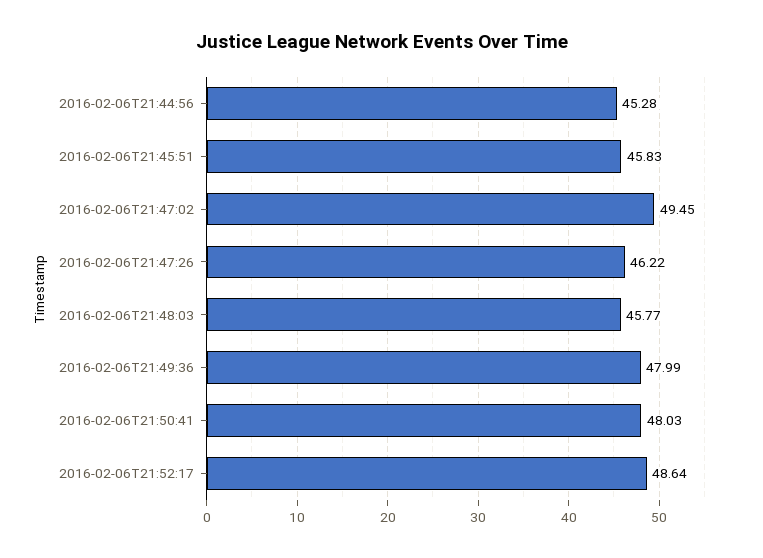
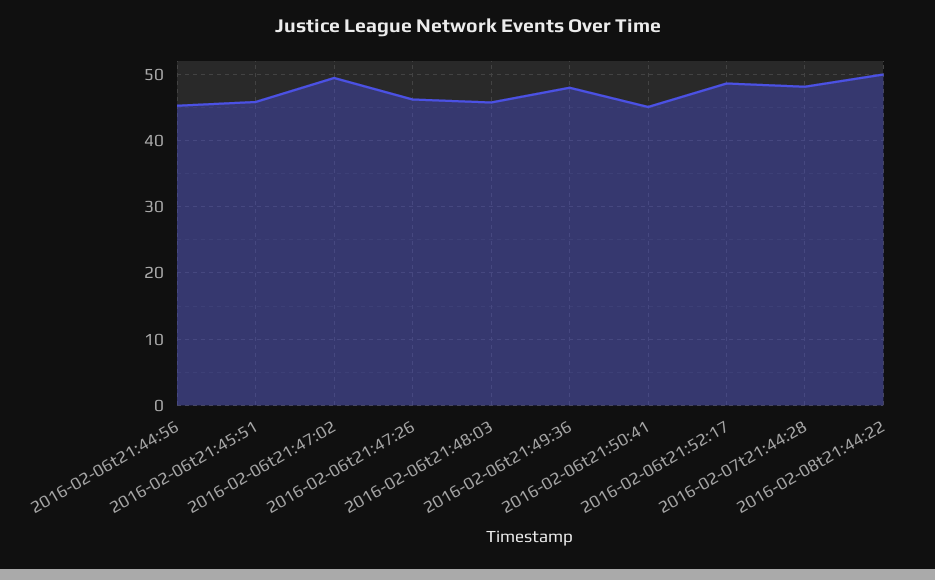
2016-02-06T21:50:41: 48.03 -> 45
2016-02-07t21:44:28: none -> 48
2016-02-08t21:44:22: none -> 50

